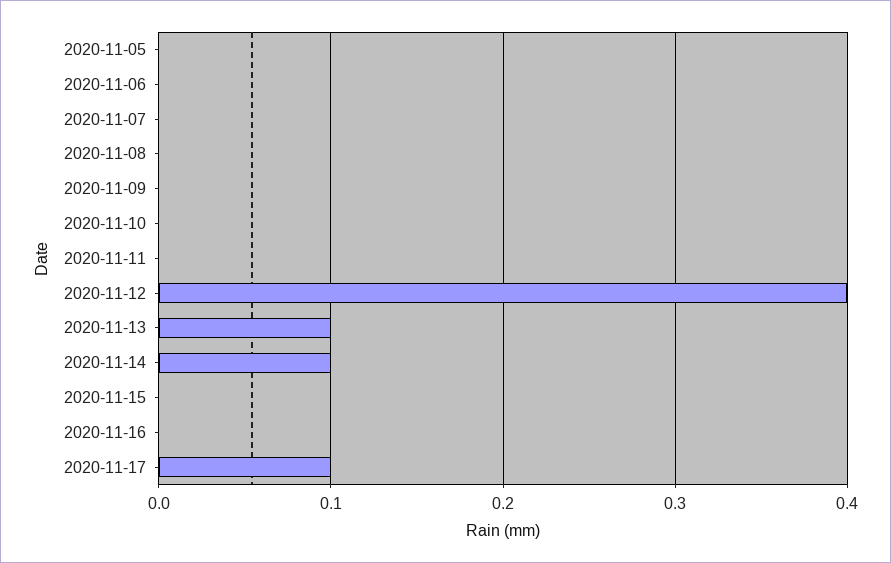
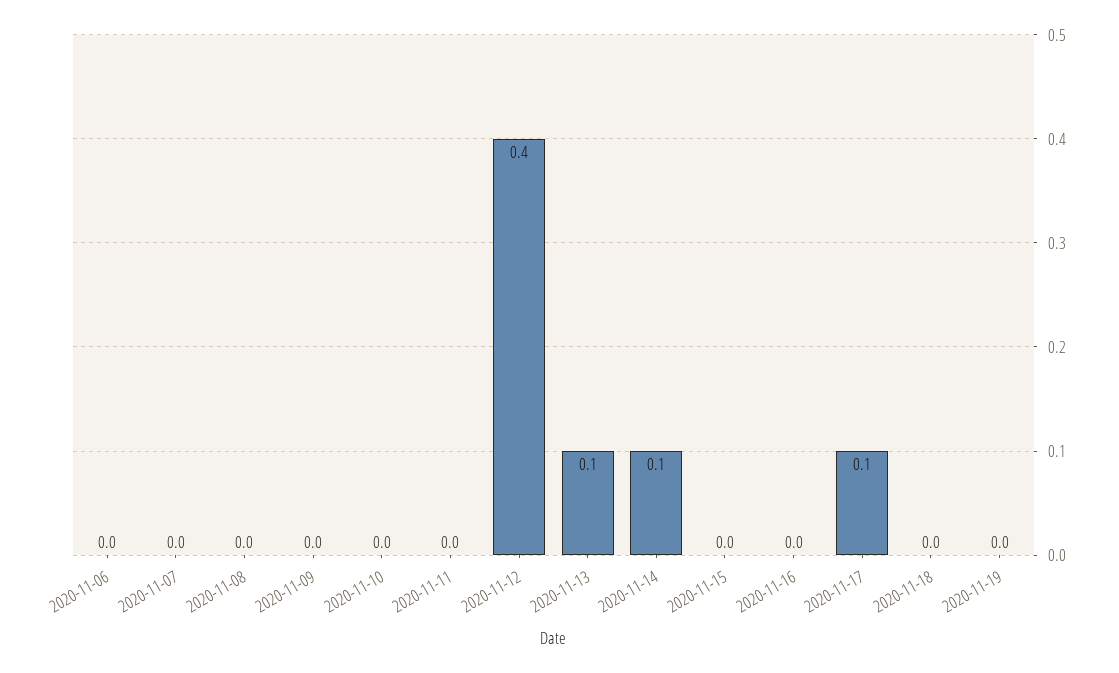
2020-11-05: 0 -> none
2020-11-18: none -> 0
2020-11-19: none -> 0

